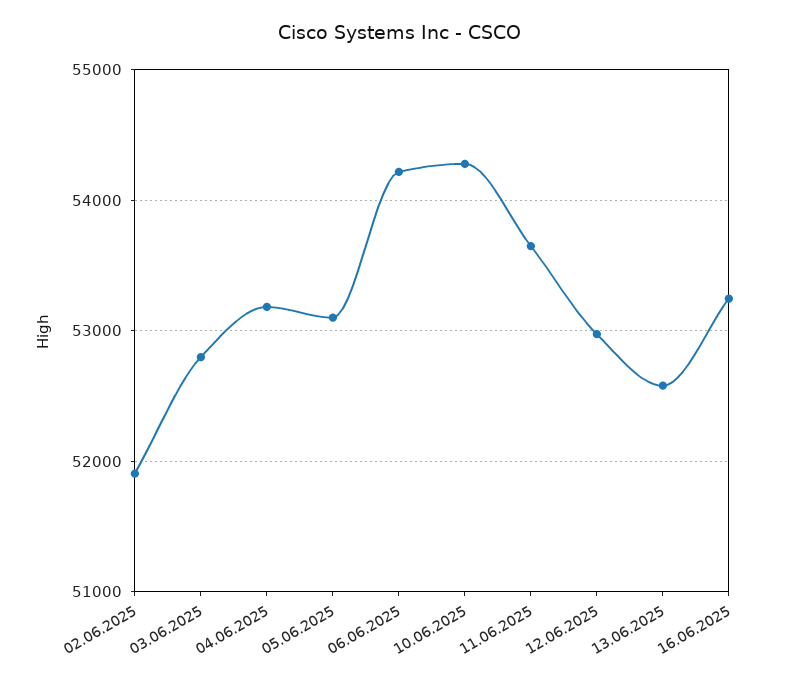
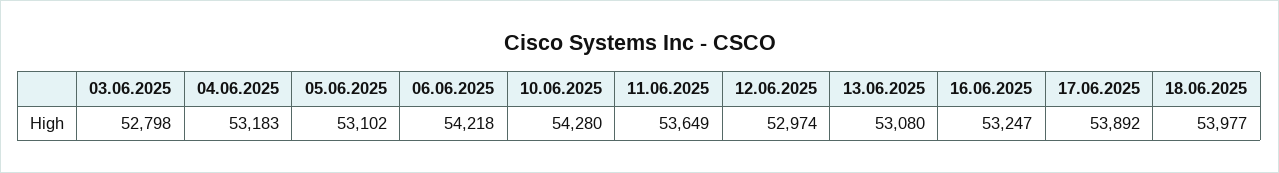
02.06.2025: 51900 -> none
13.06.2025: 52600 -> 53080
17.06.2025: none -> 53892
18.06.2025: none -> 53977

